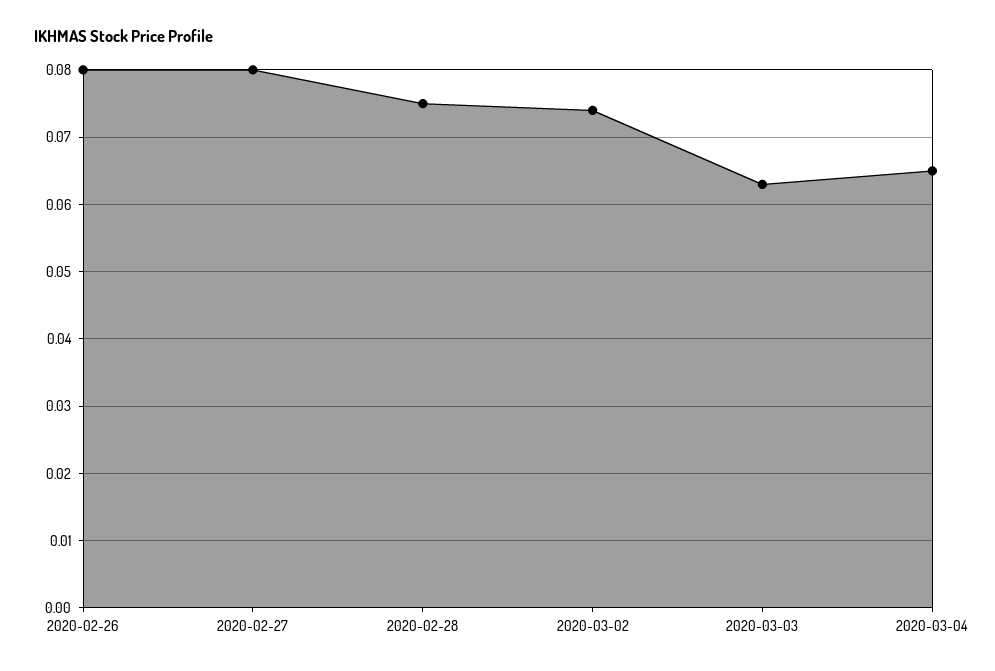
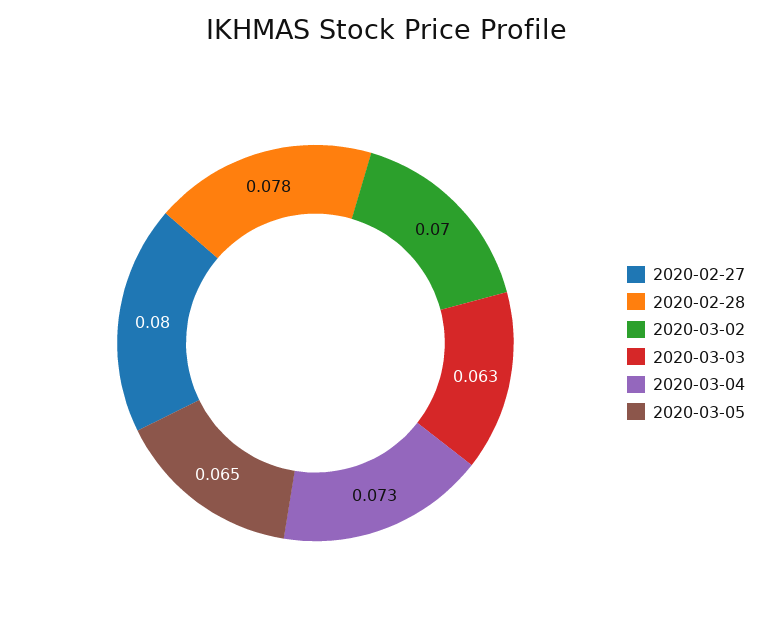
2020-02-26: 0.08 -> none
2020-02-28: 0.075 -> 0.078
2020-03-02: 0.074 -> 0.07
2020-03-04: 0.065 -> 0.073
2020-03-05: none -> 0.065

